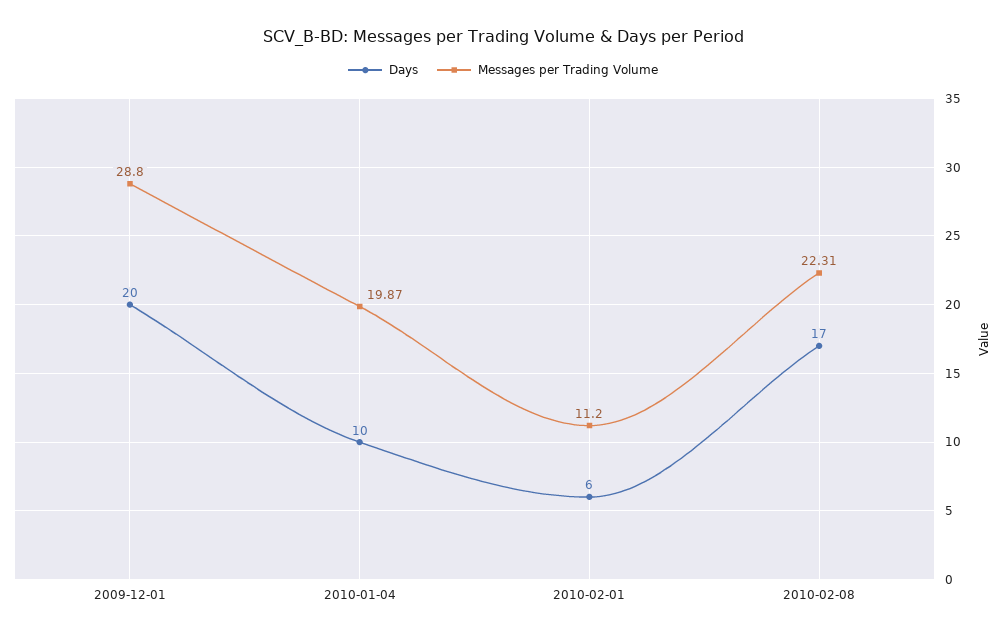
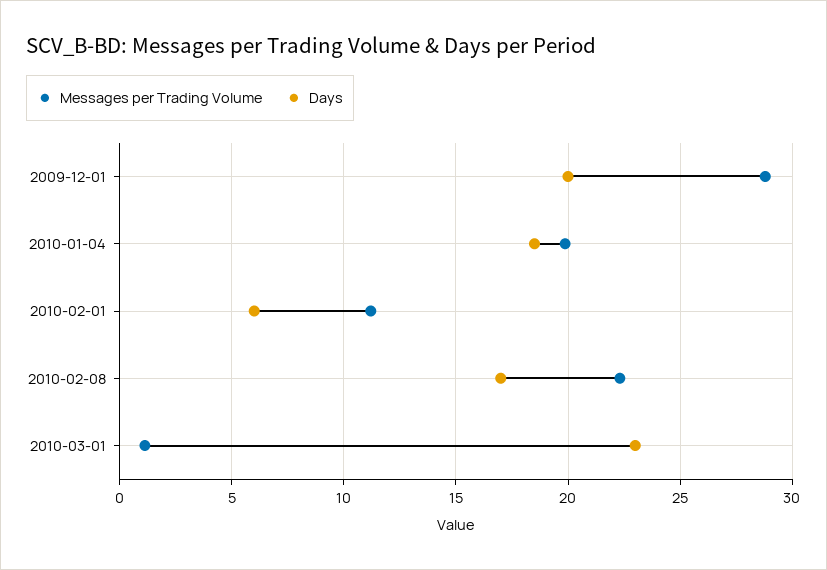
Days, 2010-01-04: 10 -> 18.5
Messages per Trading Volume, 2010-03-01: none -> 1
Days, 2010-03-01: none -> 23

